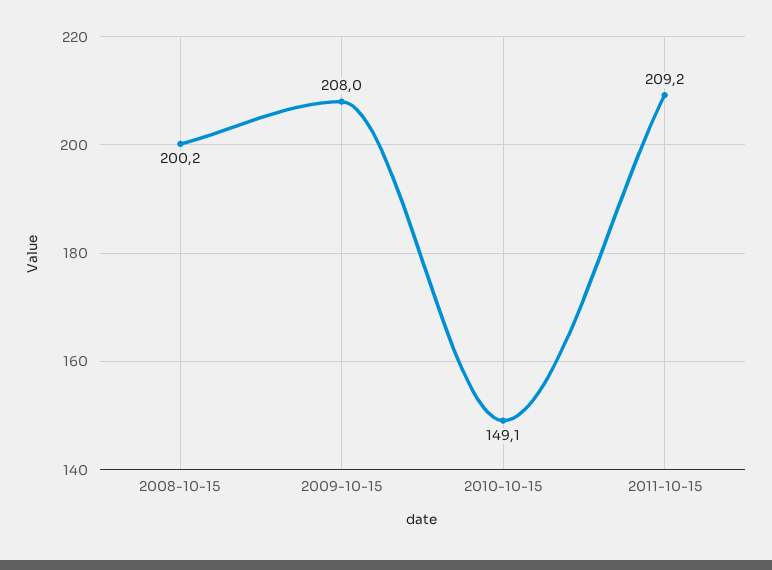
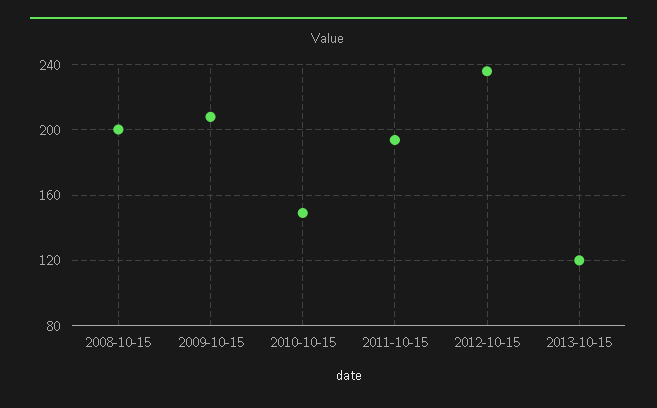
2011-10-15: 209.2 -> 195
2012-10-15: none -> 235
2013-10-15: none -> 120

